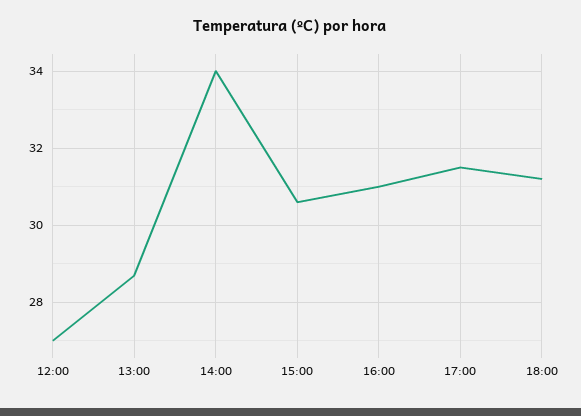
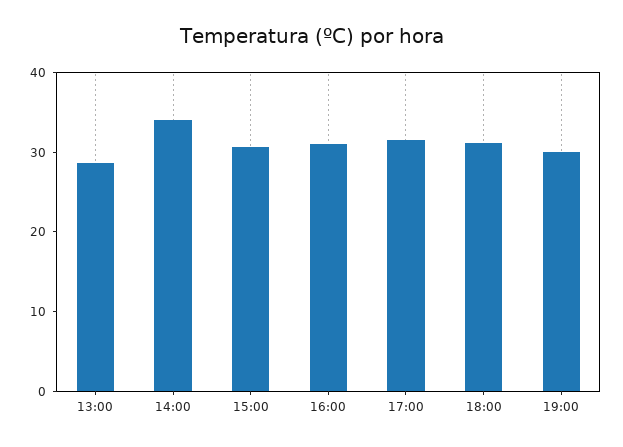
12:00: 27 -> none
19:00: none -> 30

